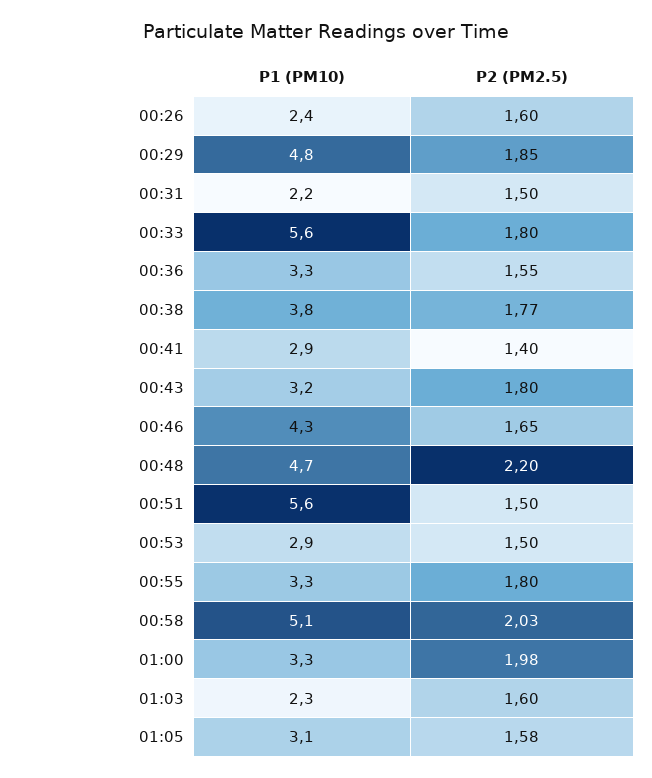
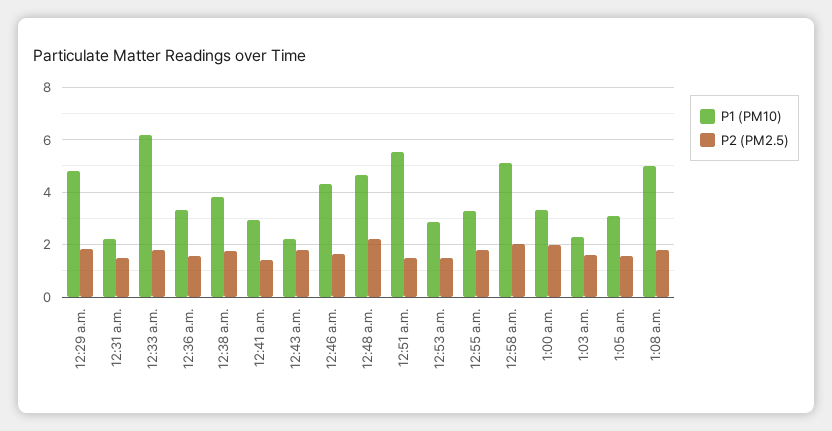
P1 (PM10), 00:26: 2.4 -> none
P2 (PM2.5), 00:26: 1.6 -> none
P1 (PM10), 00:33: 5.6 -> 6.25
P1 (PM10), 00:43: 3.2 -> 2.25
P1 (PM10), 1:08 a.m.: none -> 5
P2 (PM2.5), 1:08 a.m.: none -> 1.75

